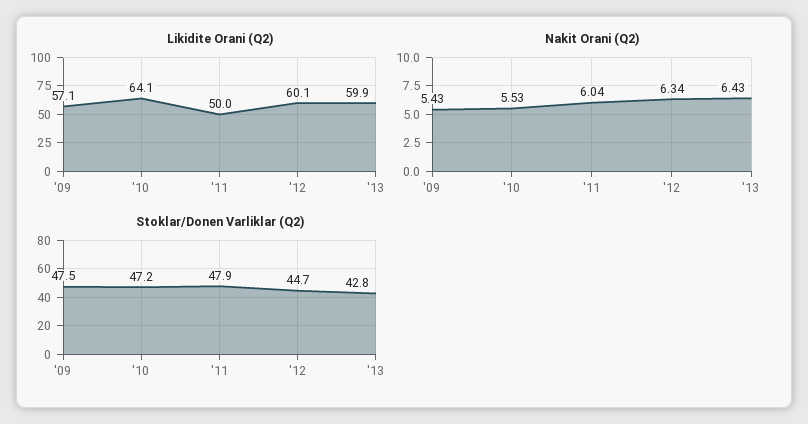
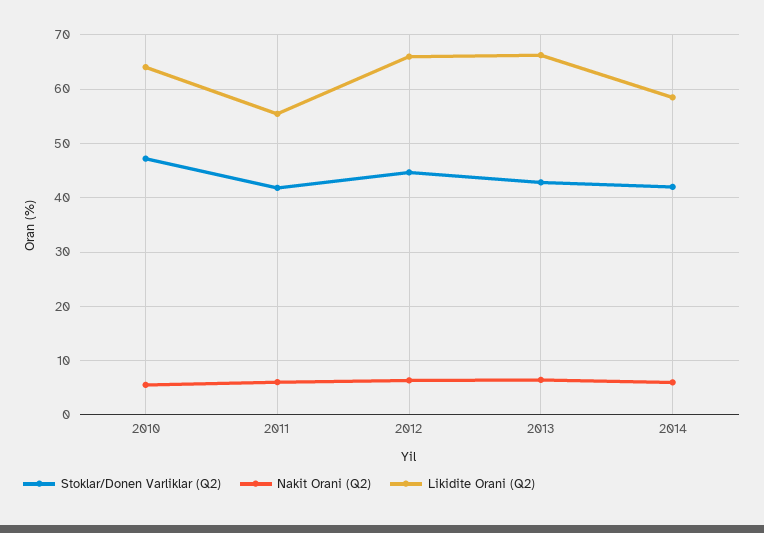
Likidite Orani (Q2), '09: 57.1 -> none
Likidite Orani (Q2), '11: 50 -> 56
Likidite Orani (Q2), '12: 60.1 -> 66
Likidite Orani (Q2), '13: 59.9 -> 66
Nakit Orani (Q2), '09: 5.43 -> none
Stoklar/Donen Varliklar (Q2), '09: 47.5 -> none
Stoklar/Donen Varliklar (Q2), '11: 47.9 -> 42
Stoklar/Donen Varliklar (Q2), 2014: none -> 42
Nakit Orani (Q2), 2014: none -> 6
Likidite Orani (Q2), 2014: none -> 58

